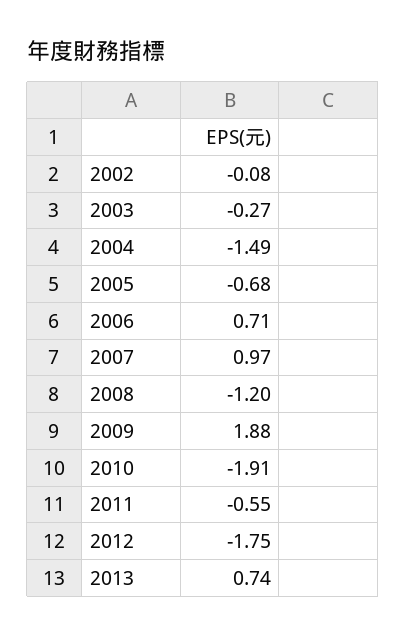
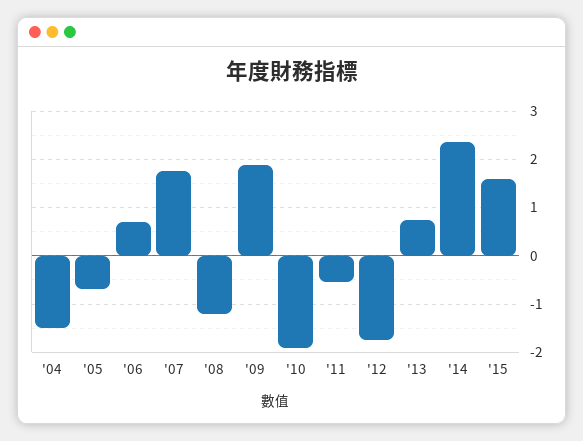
2002: -0.08 -> none
2003: -0.27 -> none
2007: 0.97 -> 1.8
'14: none -> 2.4
'15: none -> 1.6

